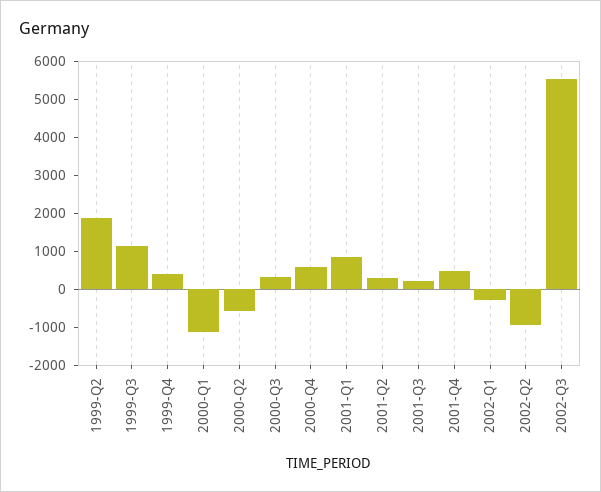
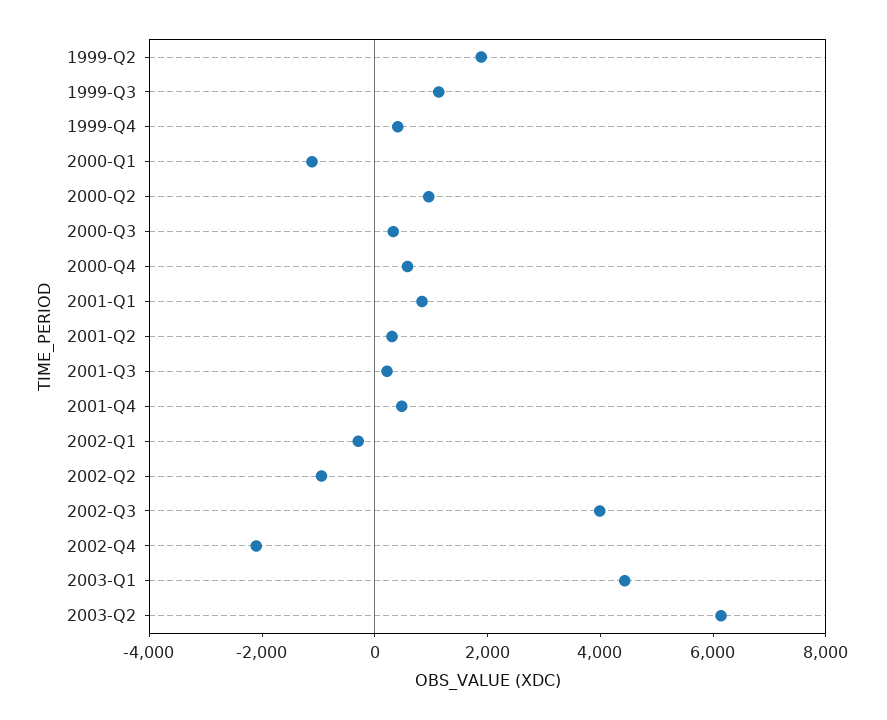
2000-Q2: -500 -> 1000
2002-Q3: 5500 -> 4000
2002-Q4: none -> -2000
2003-Q1: none -> 4500
2003-Q2: none -> 6000

